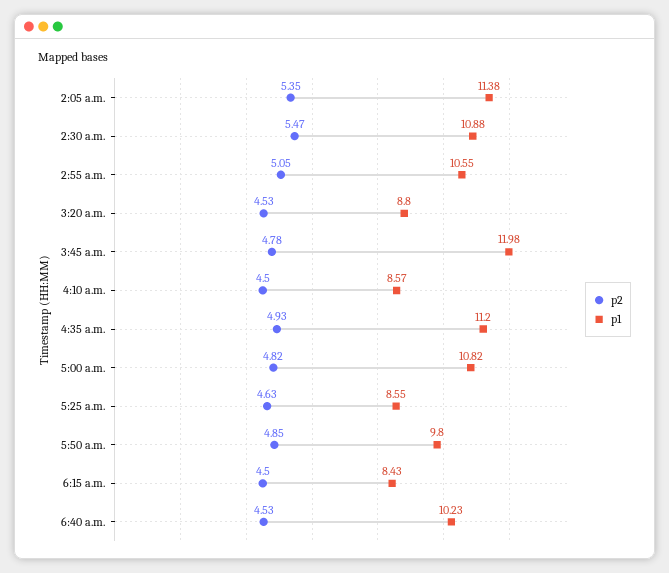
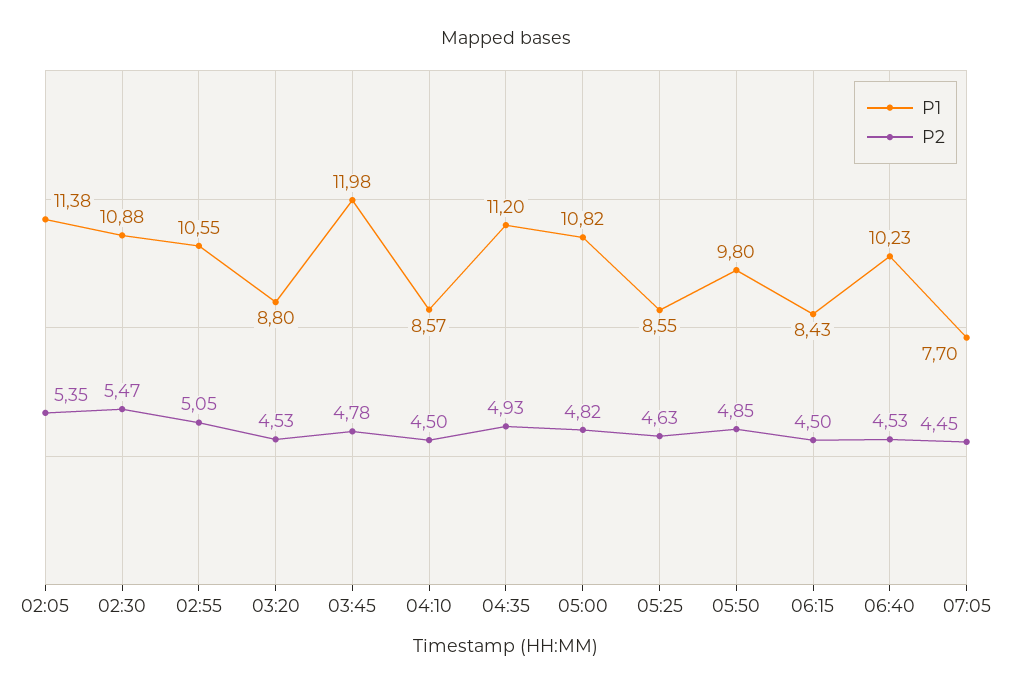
p1, 07:05: none -> 7.7
p2, 07:05: none -> 4.45

